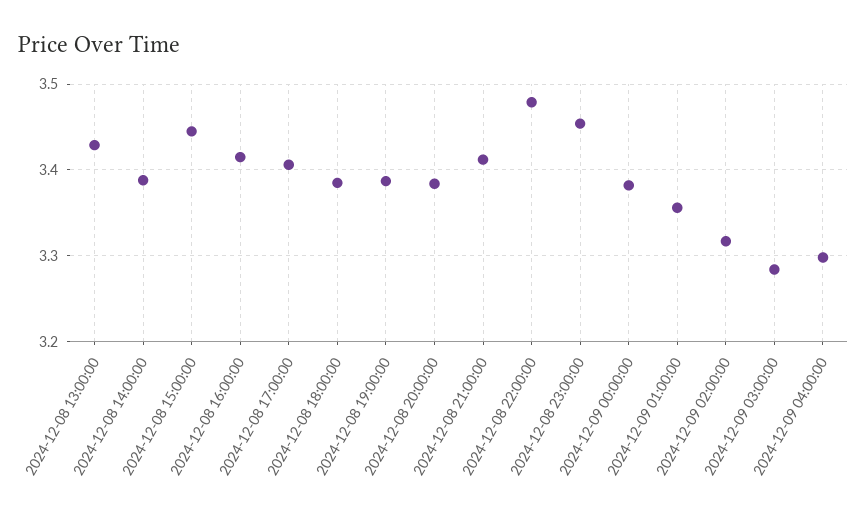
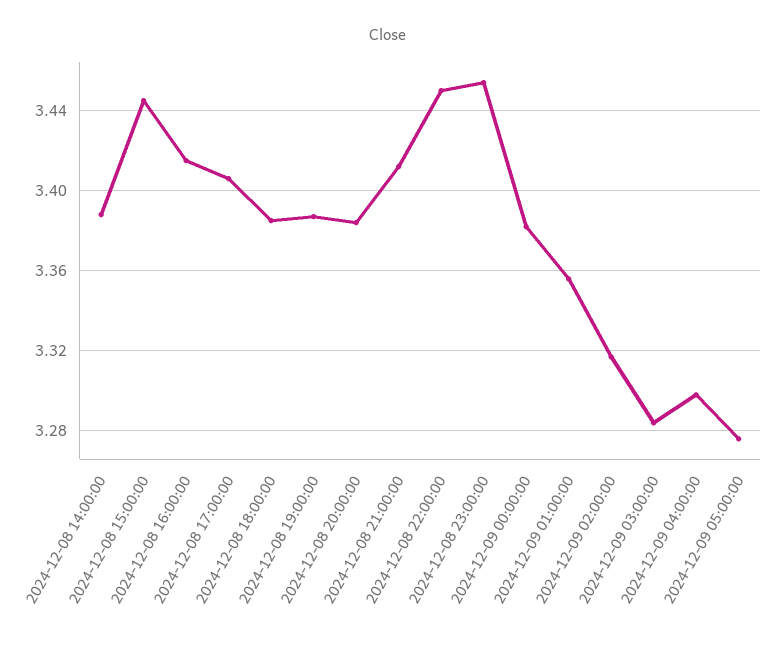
2024-12-08 13:00:00: 3.43 -> none
2024-12-08 22:00:00: 3.48 -> 3.45
2024-12-09 05:00:00: none -> 3.275

